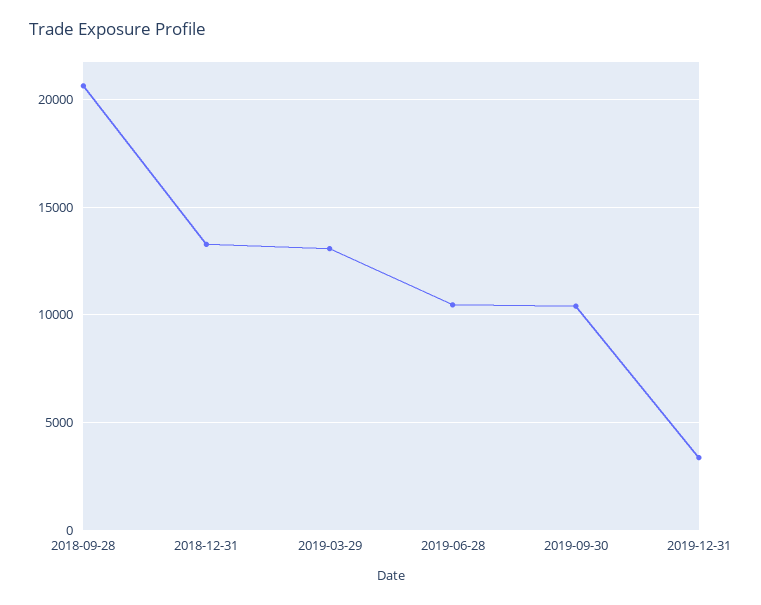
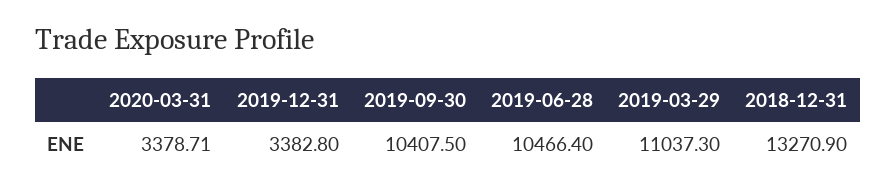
2018-09-28: 20500 -> none
2019-03-29: 13000 -> 11037.3
2020-03-31: none -> 3378.71

